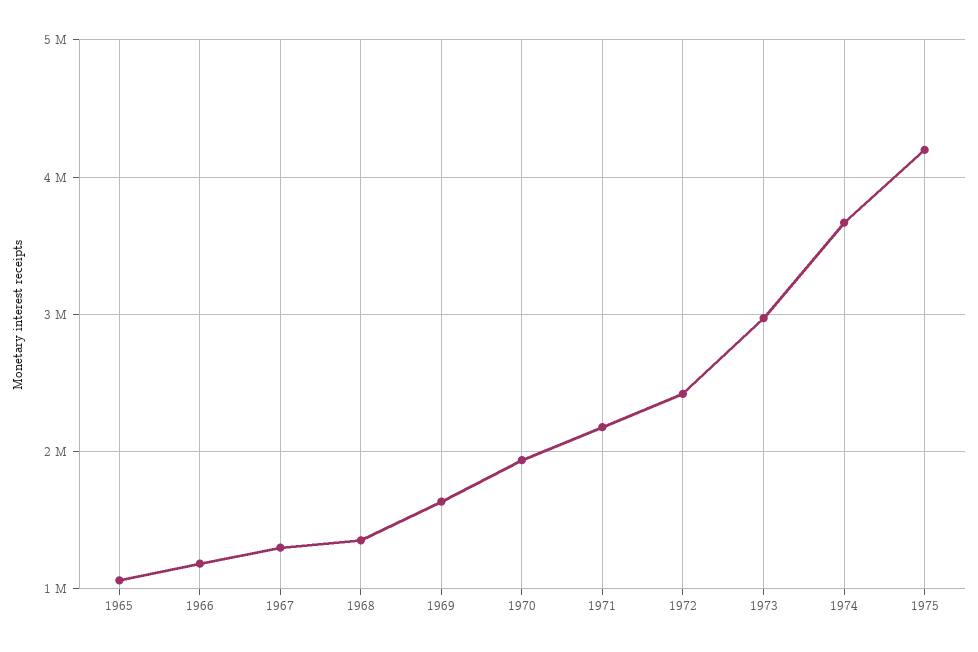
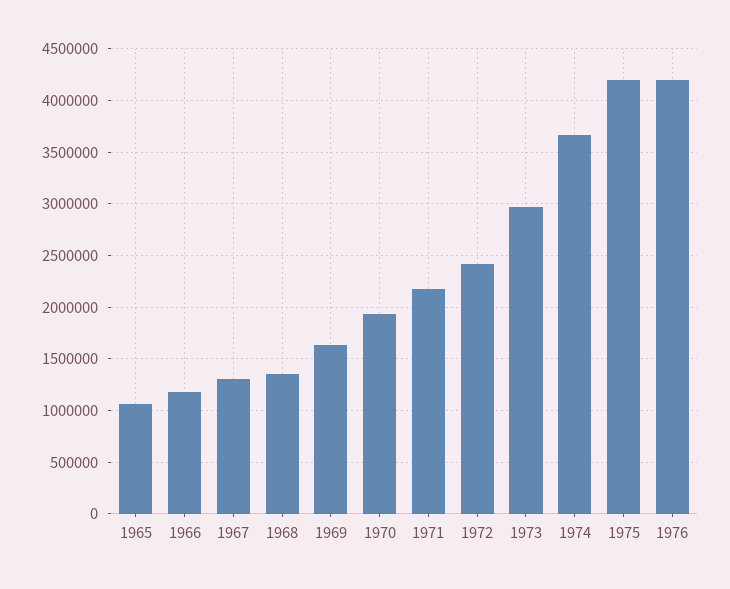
1976: none -> 4200000

